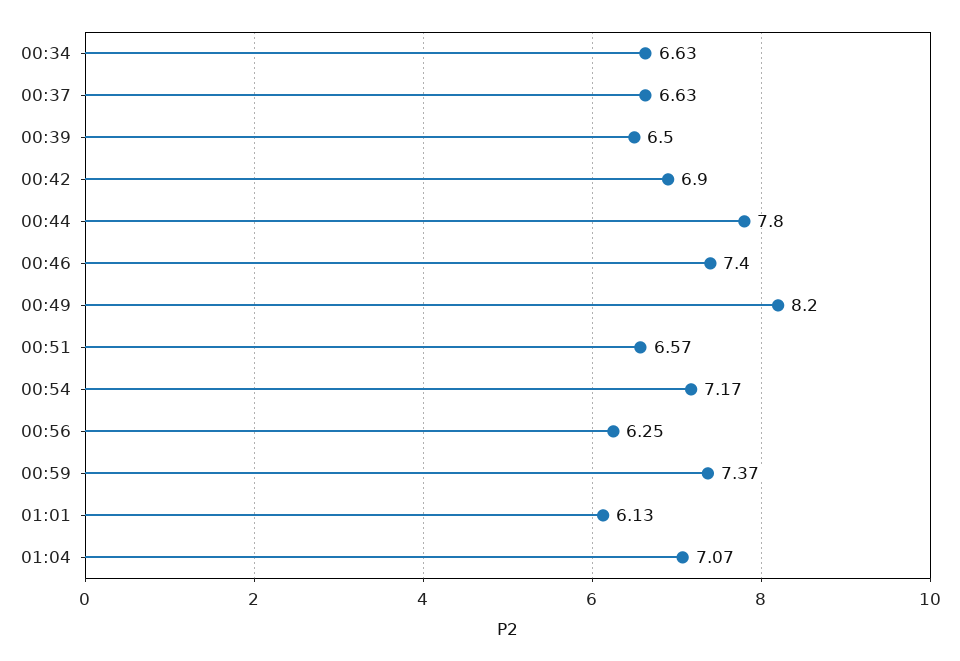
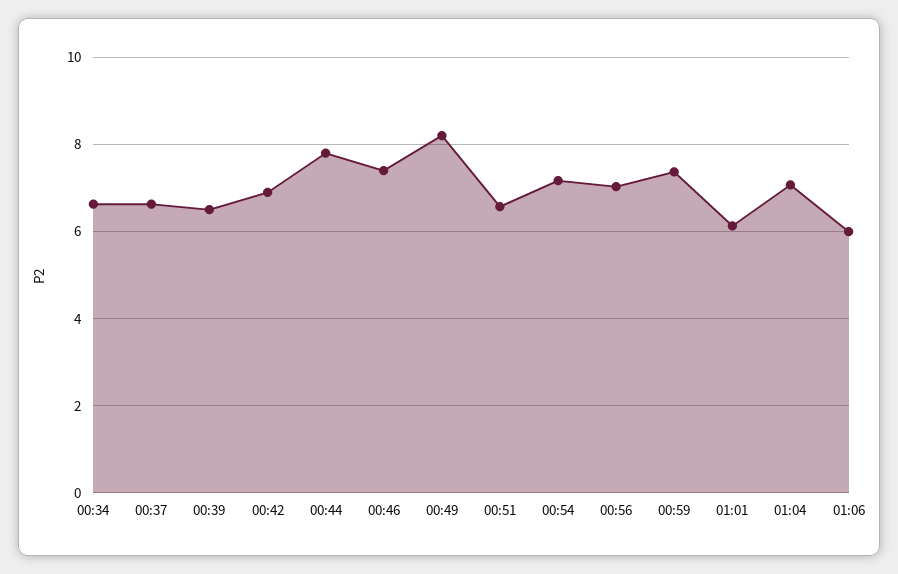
00:56: 6.25 -> 7
01:06: none -> 6

